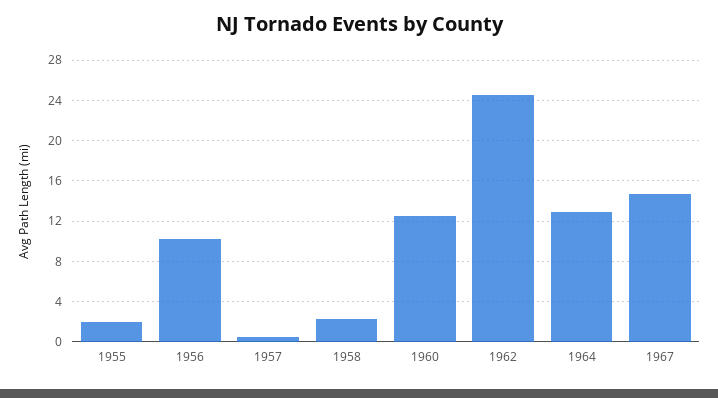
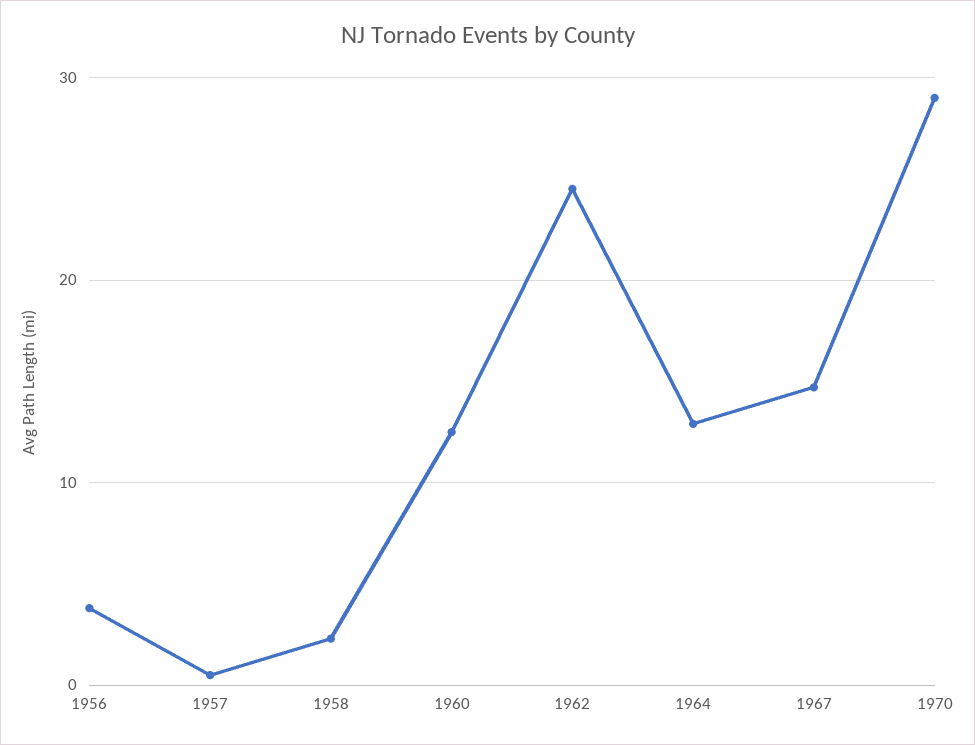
1955: 2 -> none
1956: 10 -> 4
1970: none -> 29

